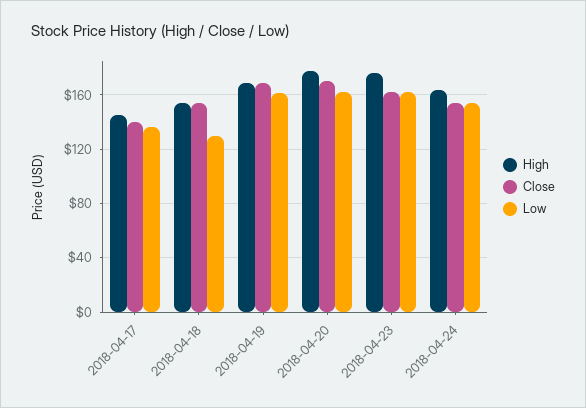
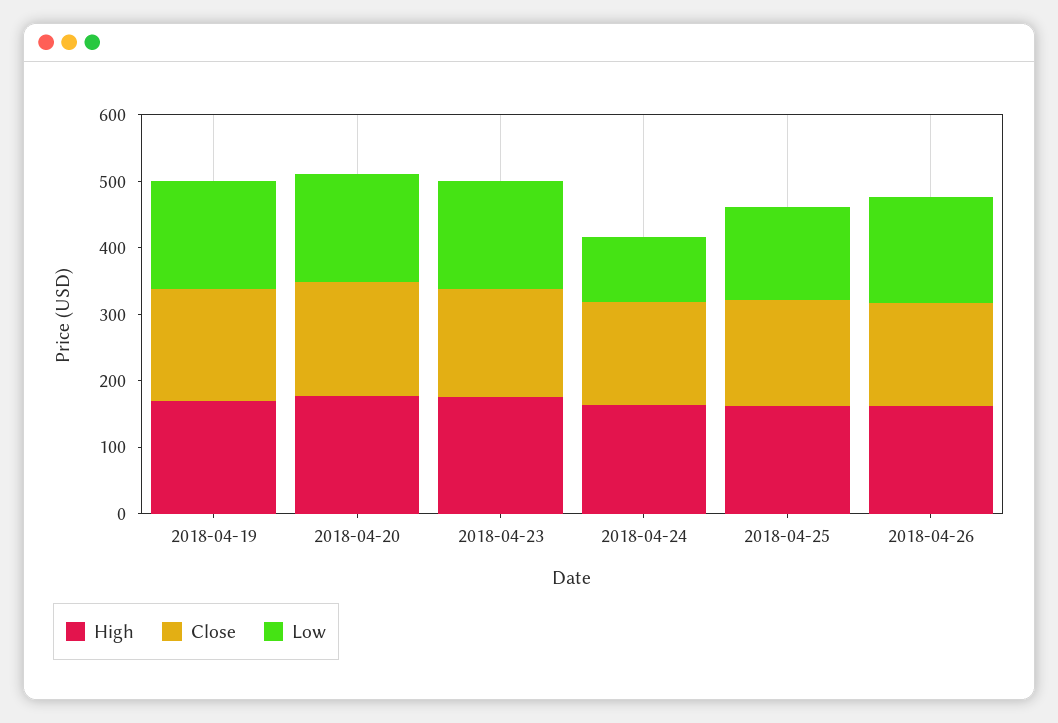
High, 2018-04-17: 145 -> none
Close, 2018-04-17: 140 -> none
Low, 2018-04-17: 135 -> none
High, 2018-04-18: 155 -> none
Close, 2018-04-18: 155 -> none
Low, 2018-04-18: 130 -> none
Low, 2018-04-24: 155 -> 100
High, 2018-04-25: none -> 160
Close, 2018-04-25: none -> 160
Low, 2018-04-25: none -> 140
High, 2018-04-26: none -> 160
Close, 2018-04-26: none -> 160
Low, 2018-04-26: none -> 160

